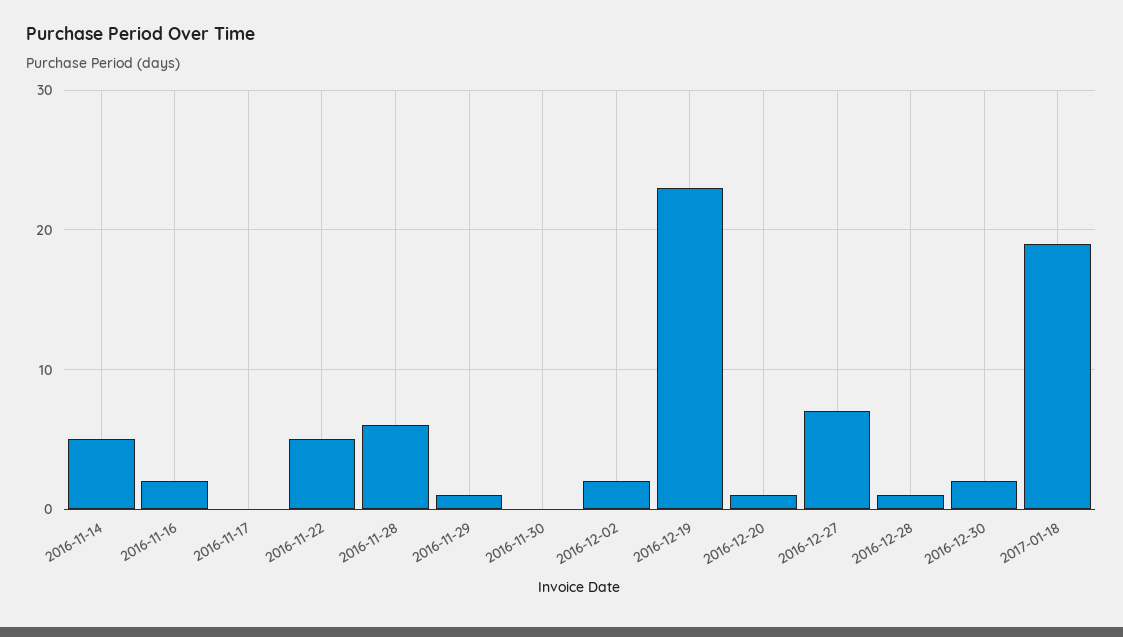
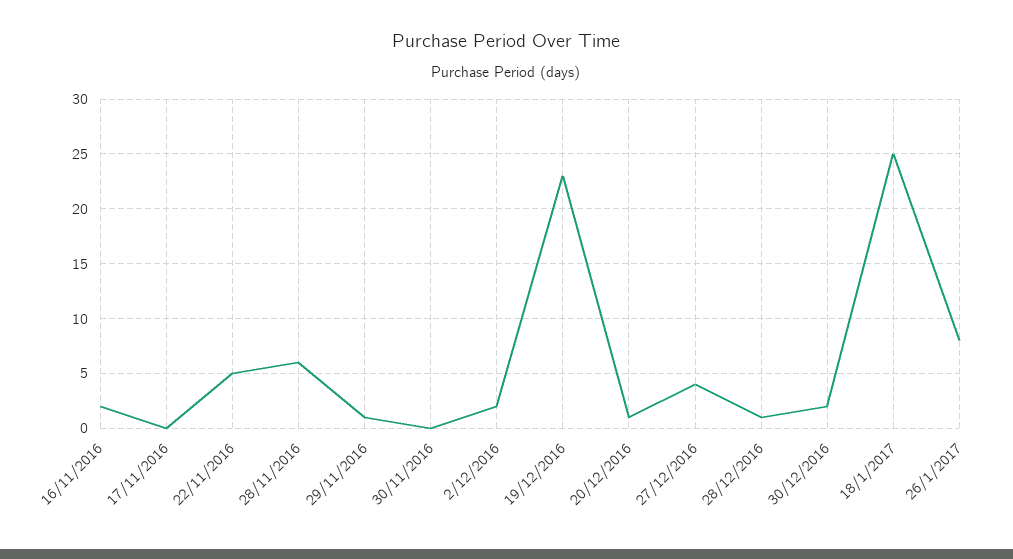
2016-11-14: 5 -> none
2016-12-27: 7 -> 4
2017-01-18: 19 -> 25
26/1/2017: none -> 8

